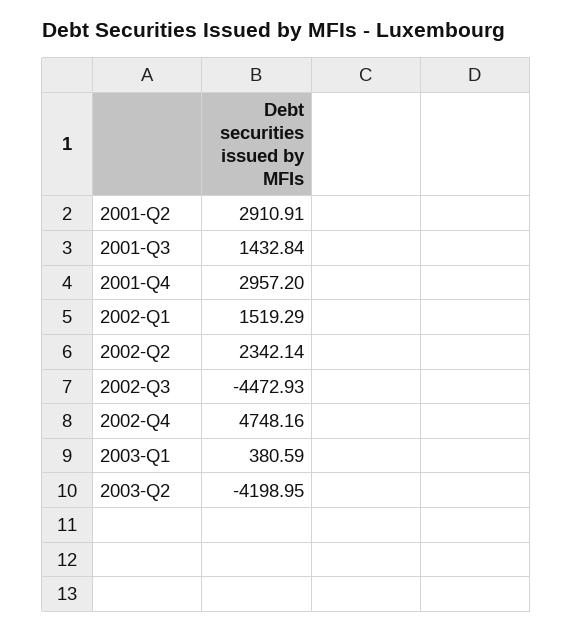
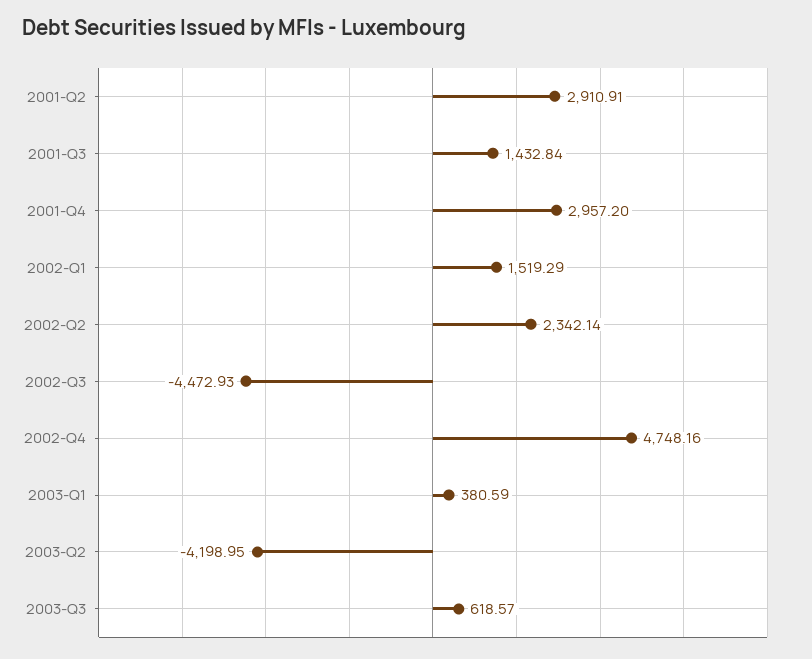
2003-Q3: none -> 618.57

